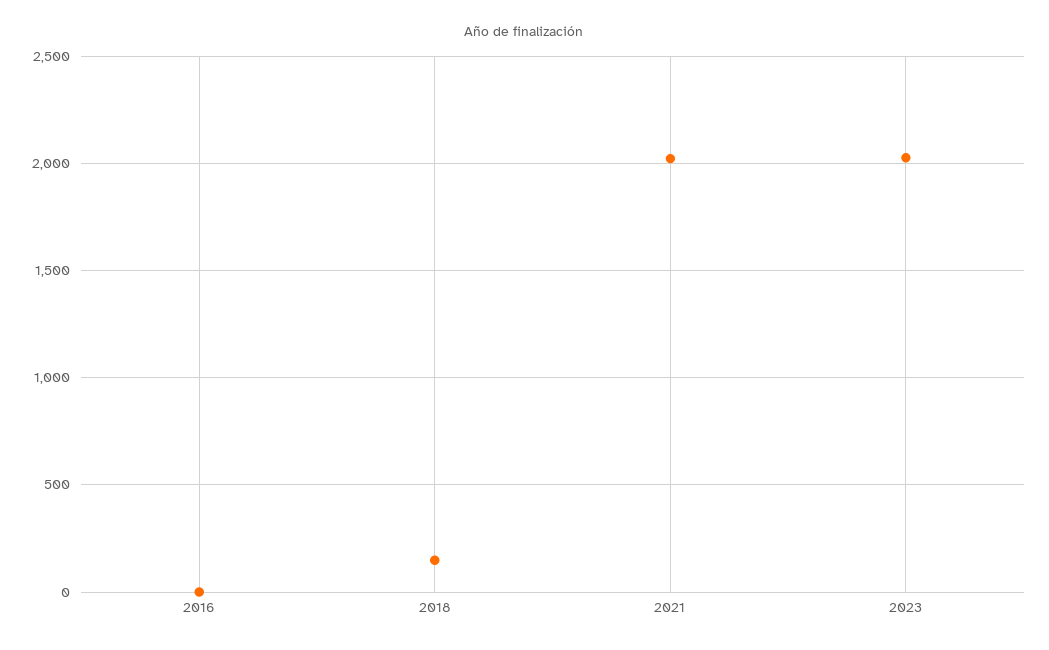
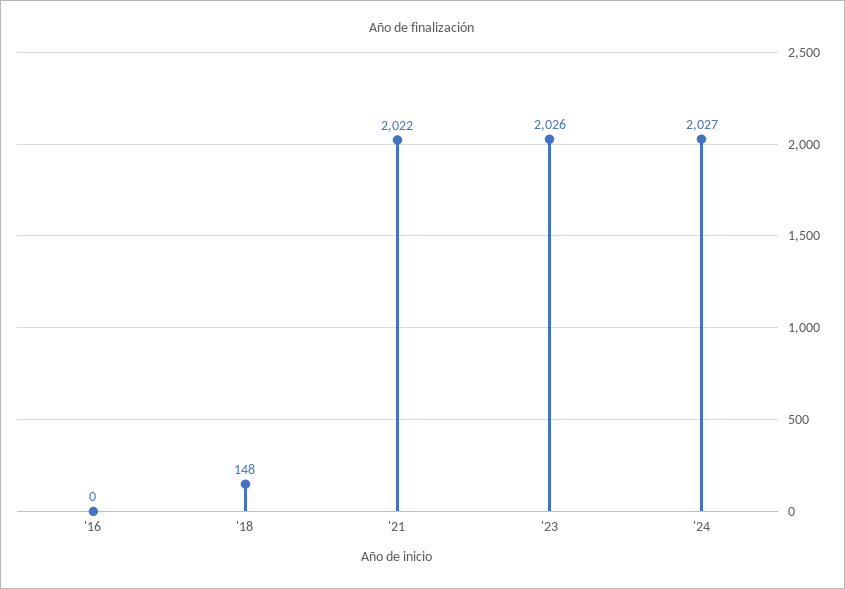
'24: none -> 2027

